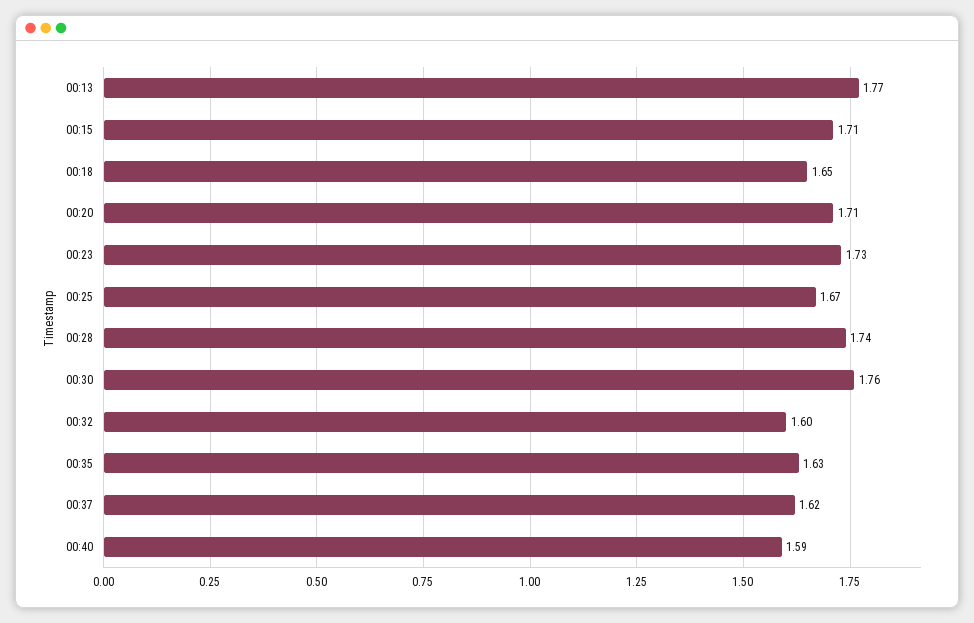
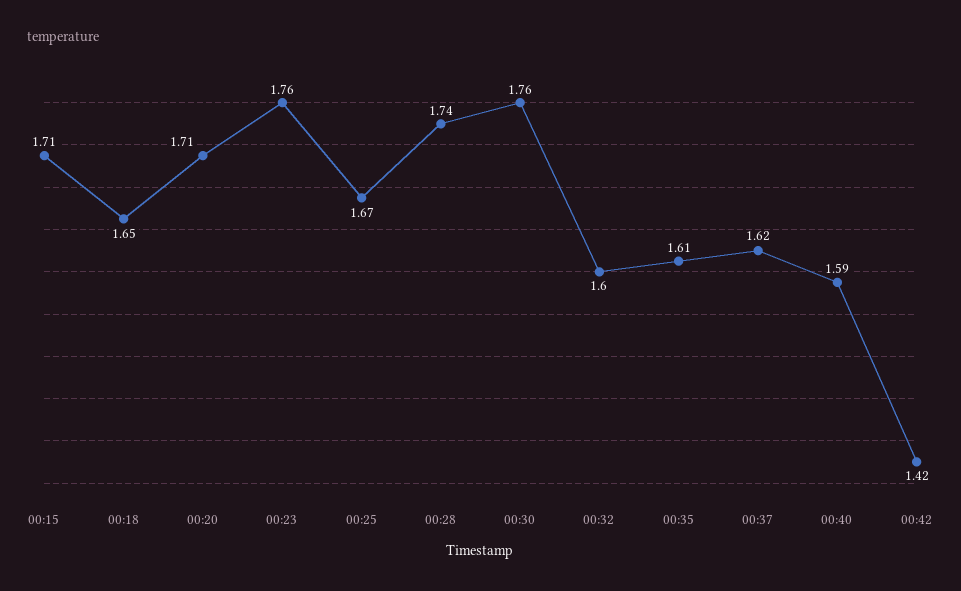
00:13: 1.77 -> none
00:23: 1.73 -> 1.76
00:35: 1.63 -> 1.61
00:42: none -> 1.42

